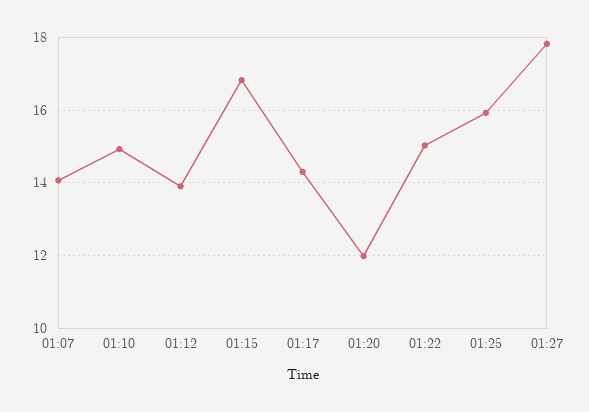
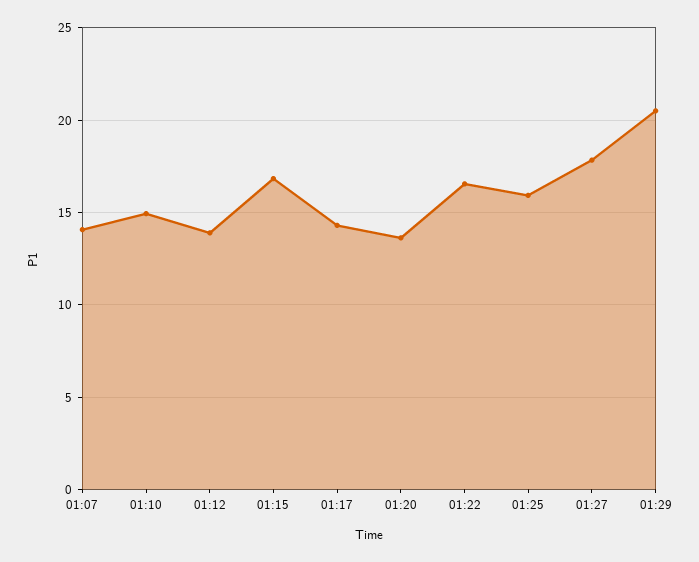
01:20: 12 -> 13.5
01:22: 15 -> 16.5
01:29: none -> 20.5

